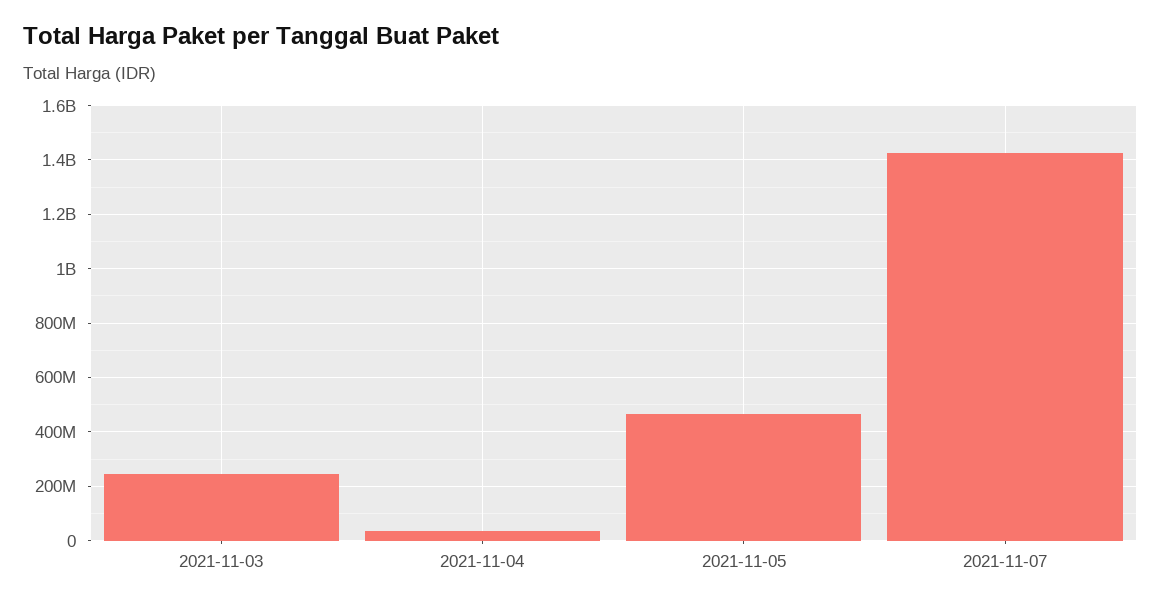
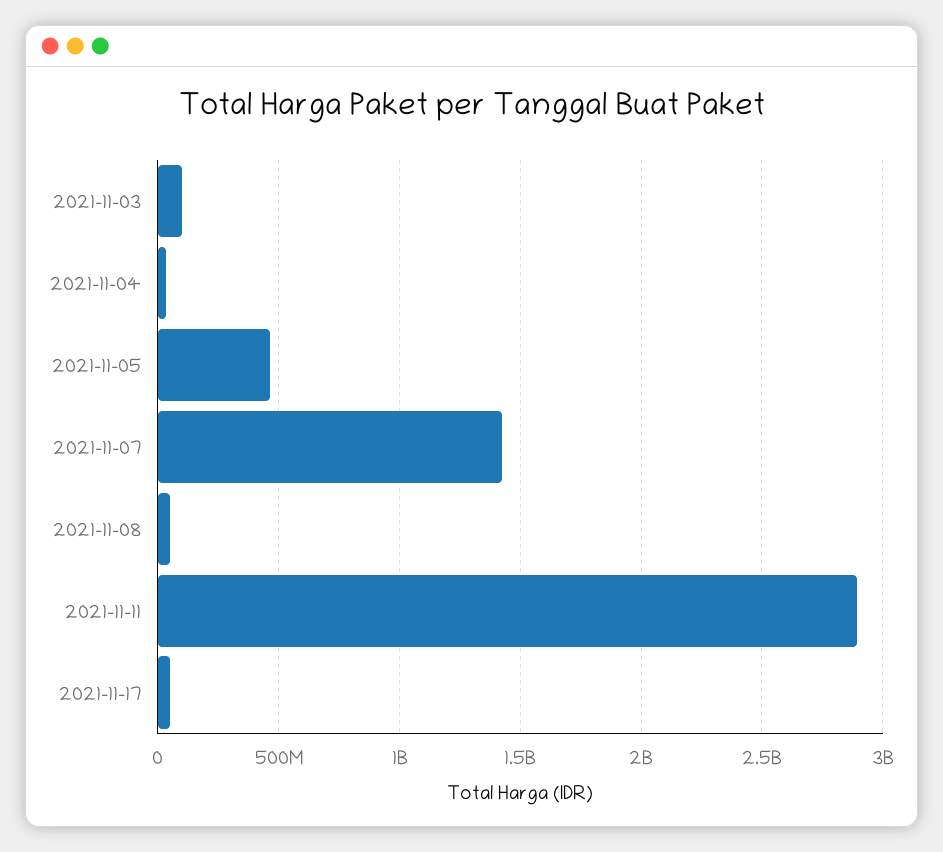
2021-11-03: 250000000 -> 100000000
2021-11-08: none -> 50000000
2021-11-11: none -> 2900000000
2021-11-17: none -> 50000000

